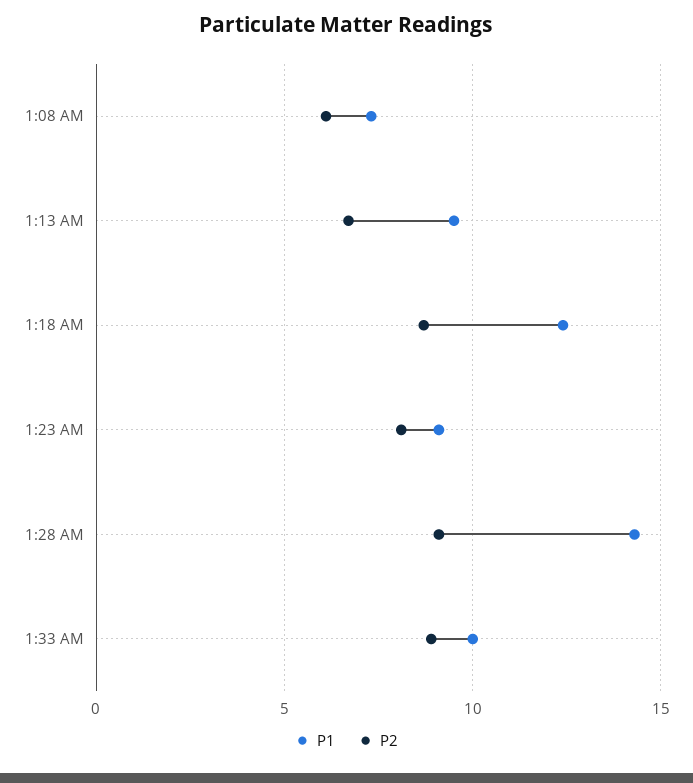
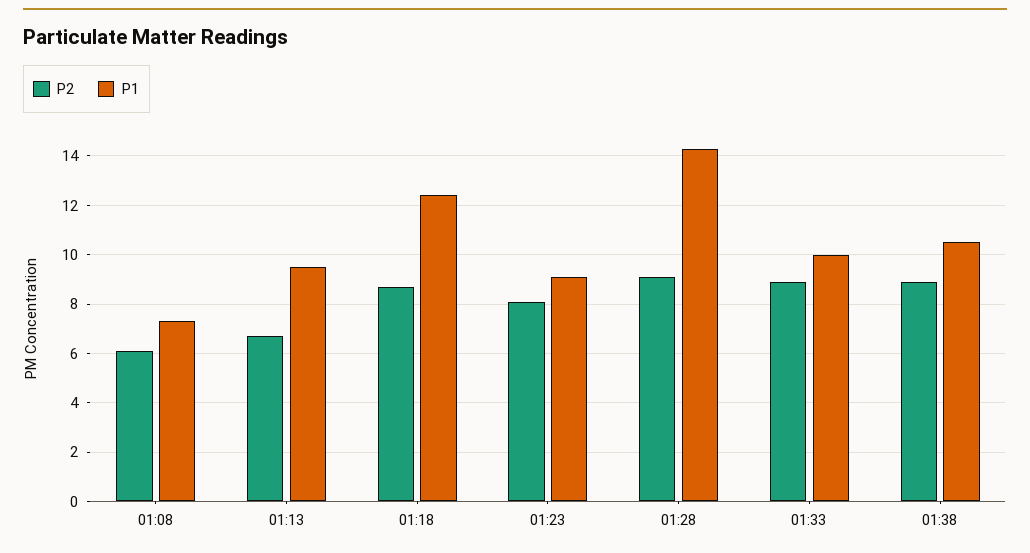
P2, 01:38: none -> 9
P1, 01:38: none -> 10.5

